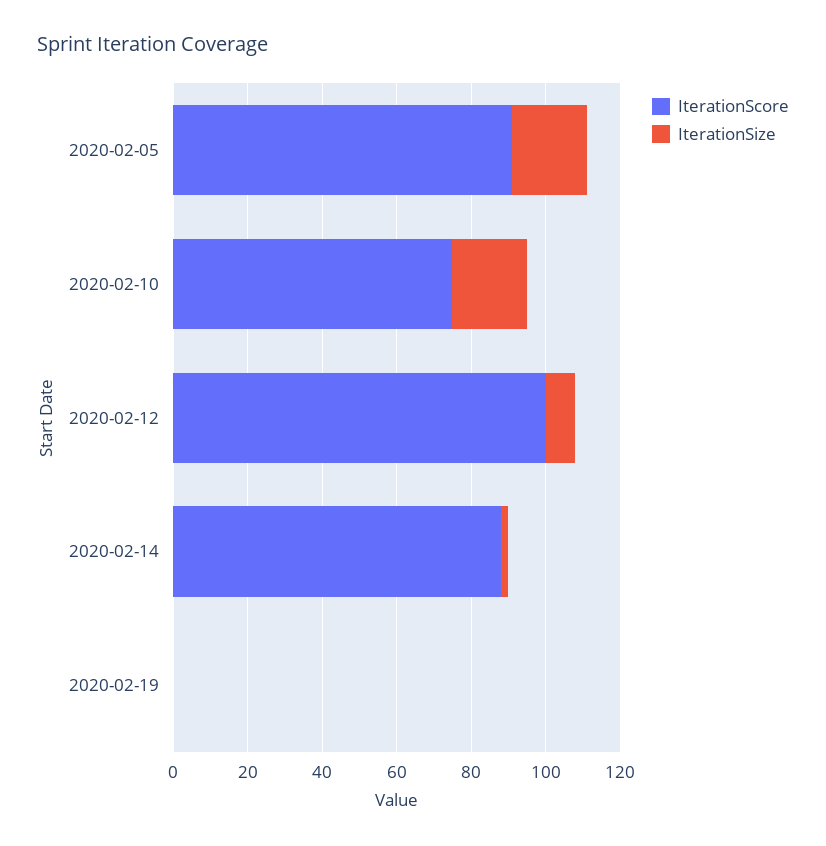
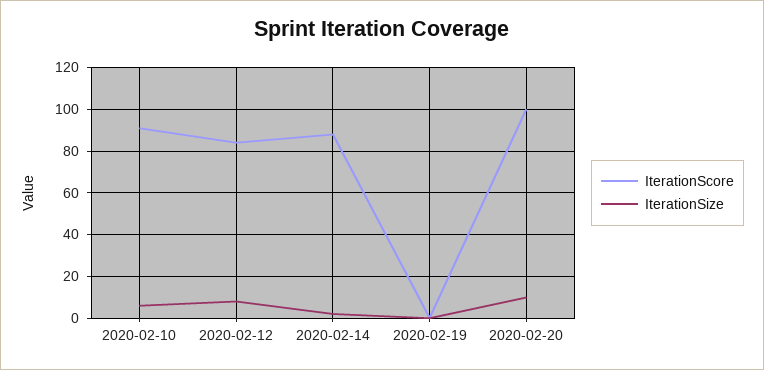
IterationScore, 2020-02-05: 90 -> none
IterationSize, 2020-02-05: 20 -> none
IterationScore, 2020-02-10: 75 -> 90
IterationSize, 2020-02-10: 20 -> 5
IterationScore, 2020-02-12: 100 -> 85
IterationScore, 2020-02-20: none -> 100
IterationSize, 2020-02-20: none -> 10

